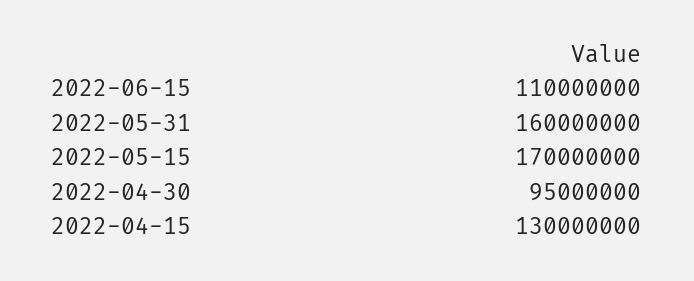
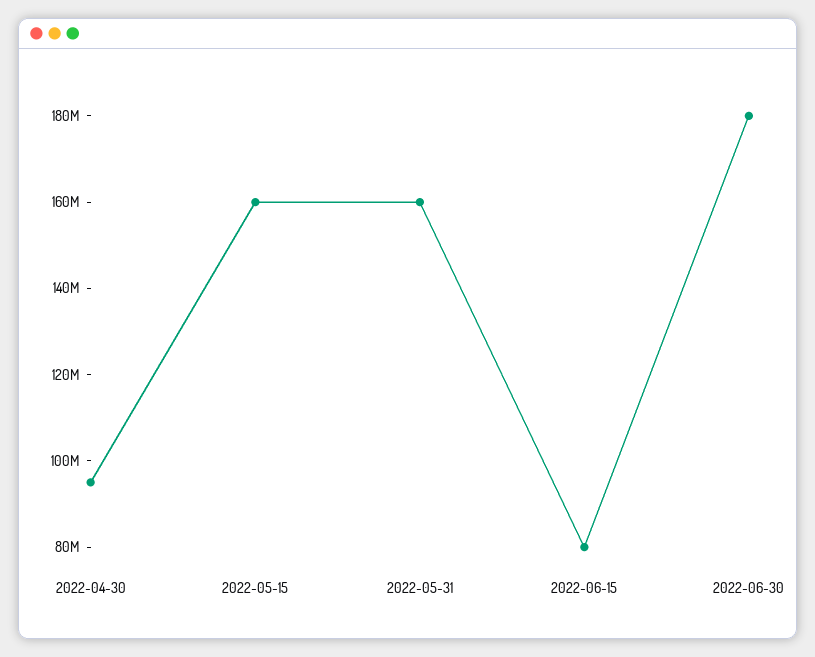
2022-06-15: 110000000 -> 80000000
2022-05-15: 170000000 -> 160000000
2022-04-15: 130000000 -> none
2022-06-30: none -> 180000000

